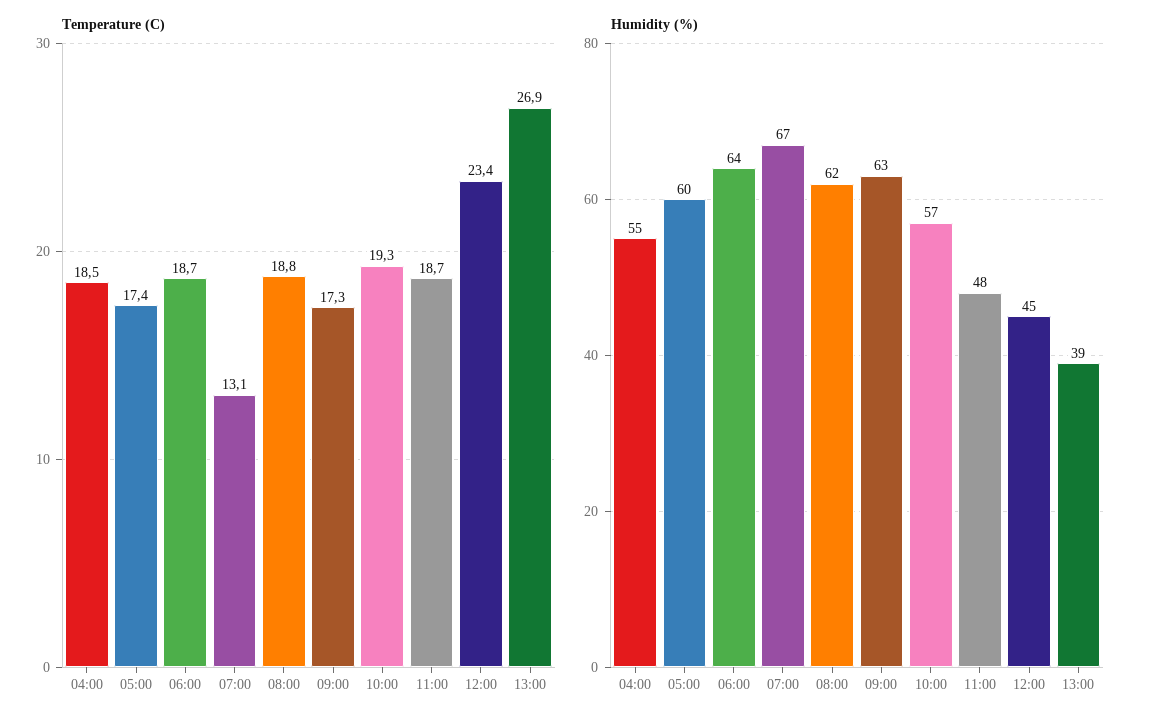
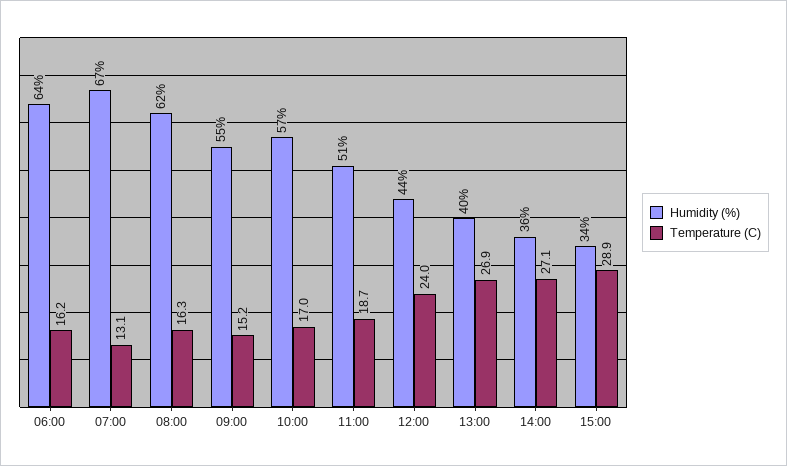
Temperature (C), 04:00: 18.5 -> none
Temperature (C), 05:00: 17.4 -> none
Temperature (C), 06:00: 18.7 -> 16.2
Temperature (C), 08:00: 18.8 -> 16.3
Temperature (C), 09:00: 17.3 -> 15.2
Temperature (C), 10:00: 19.3 -> 17
Temperature (C), 12:00: 23.4 -> 24
Humidity (%), 04:00: 55 -> none
Humidity (%), 05:00: 60 -> none
Humidity (%), 09:00: 63 -> 55
Humidity (%), 11:00: 48 -> 51
Humidity (%), 12:00: 45 -> 44
Humidity (%), 13:00: 39 -> 40
Humidity (%), 14:00: none -> 36
Temperature (C), 14:00: none -> 27.1
Humidity (%), 15:00: none -> 34
Temperature (C), 15:00: none -> 28.9

